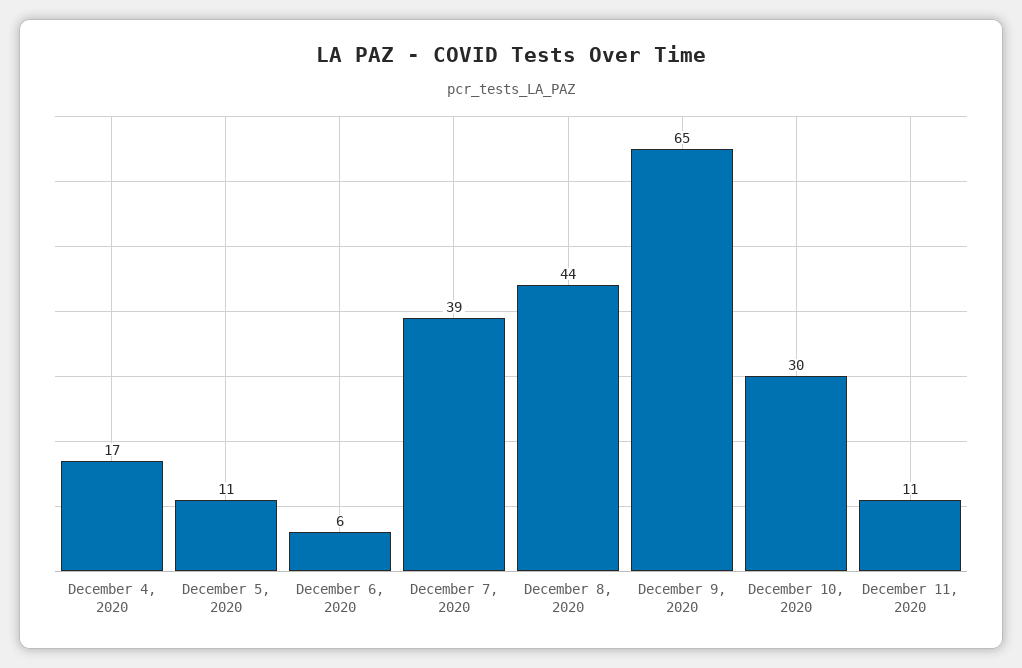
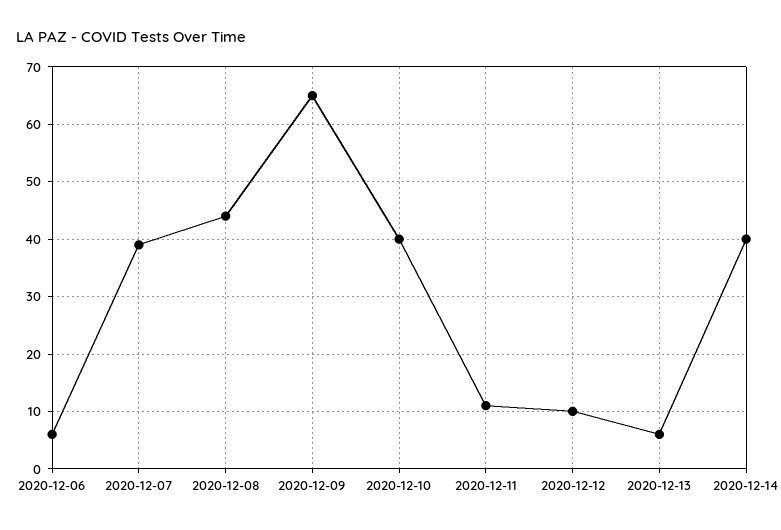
December 4, 2020: 17 -> none
December 5, 2020: 11 -> none
December 10, 2020: 30 -> 40
2020-12-12: none -> 10
2020-12-13: none -> 5
2020-12-14: none -> 40

